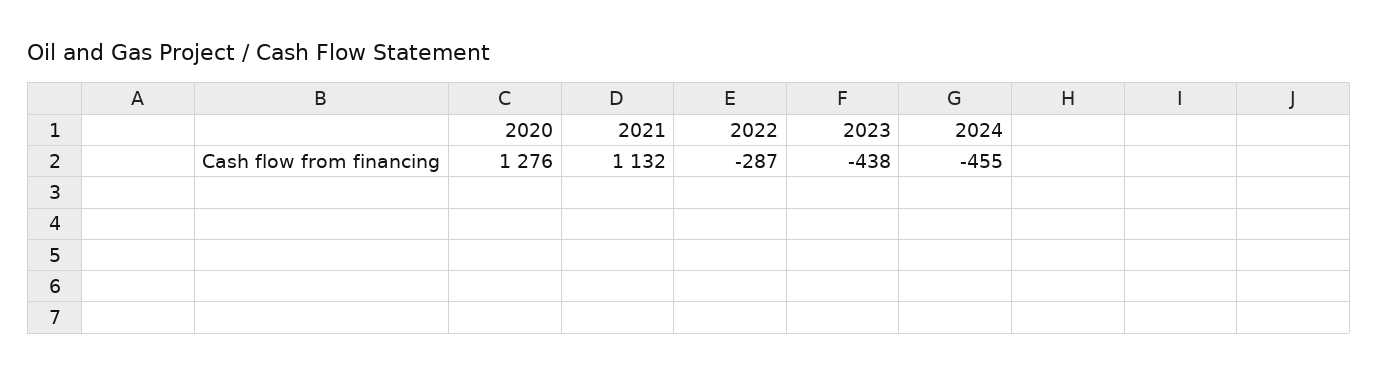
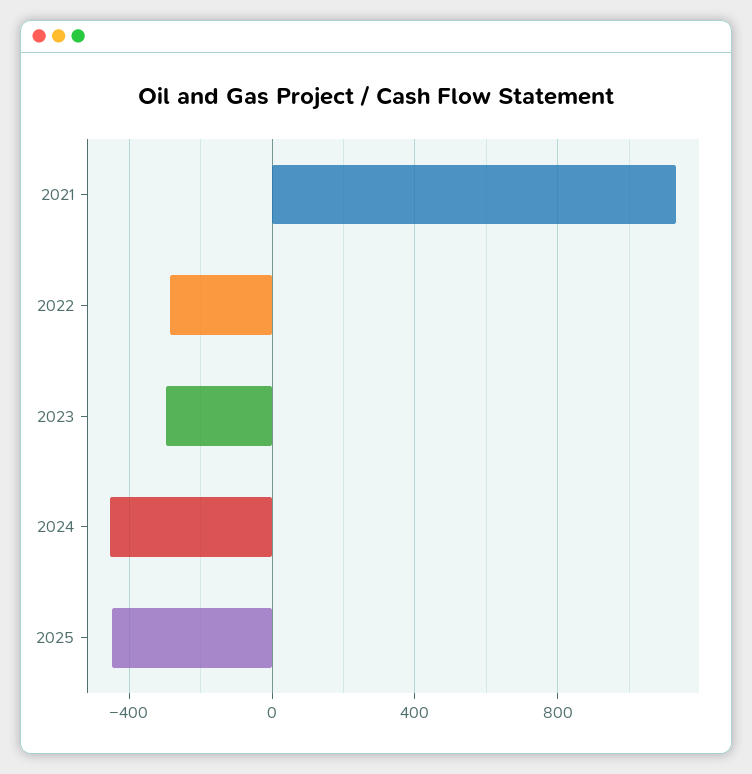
2020: 1276 -> none
2023: -438 -> -300
2025: none -> -450

